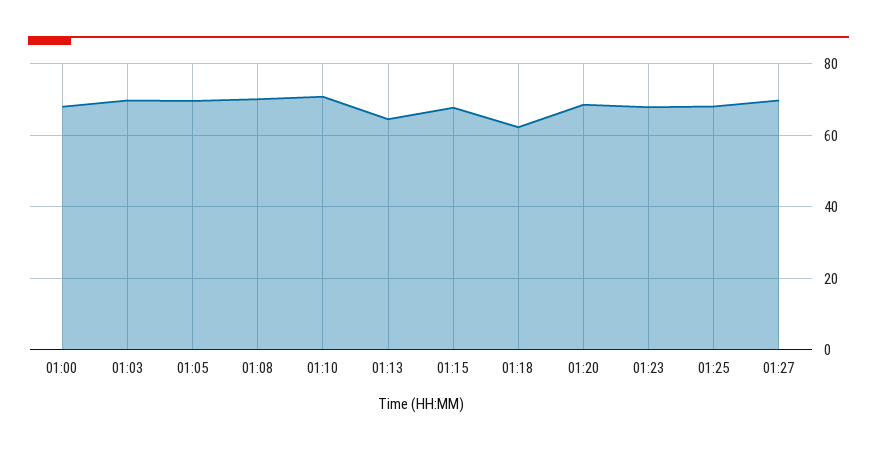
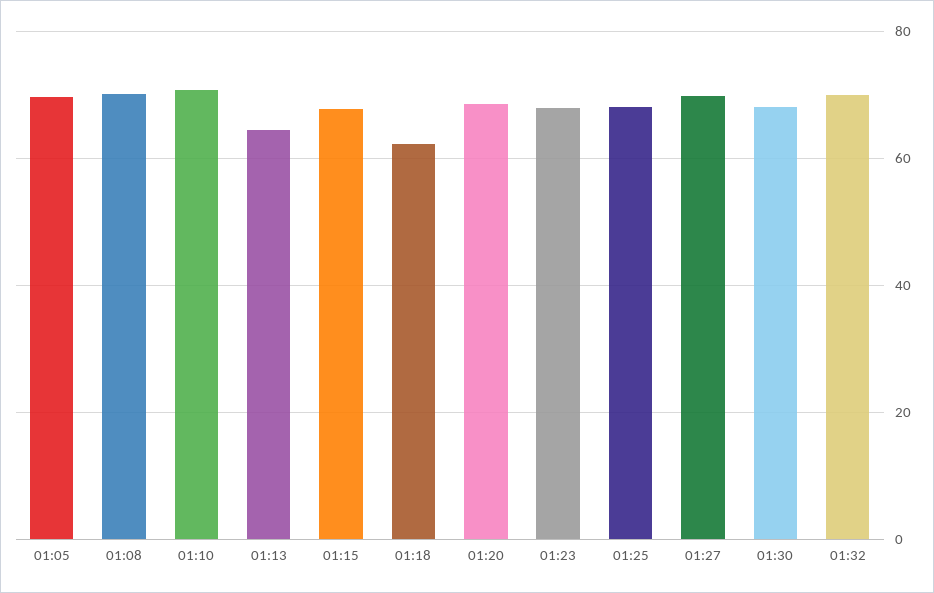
01:00: 68 -> none
01:03: 70 -> none
01:30: none -> 68
01:32: none -> 70

